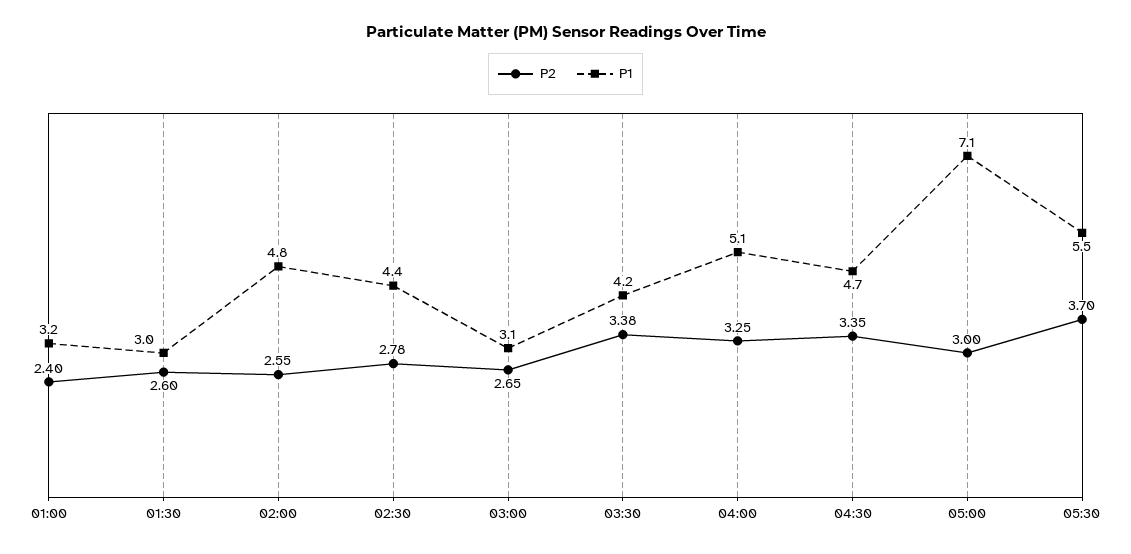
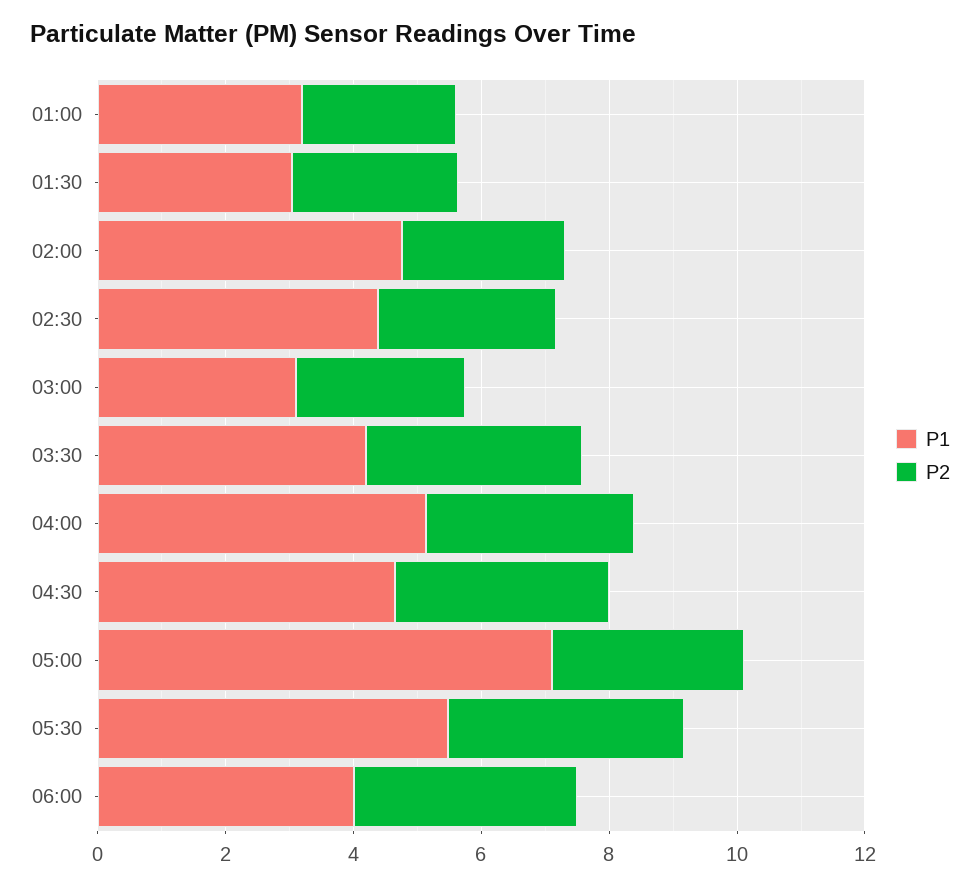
P1, 06:00: none -> 4
P2, 06:00: none -> 3.5

